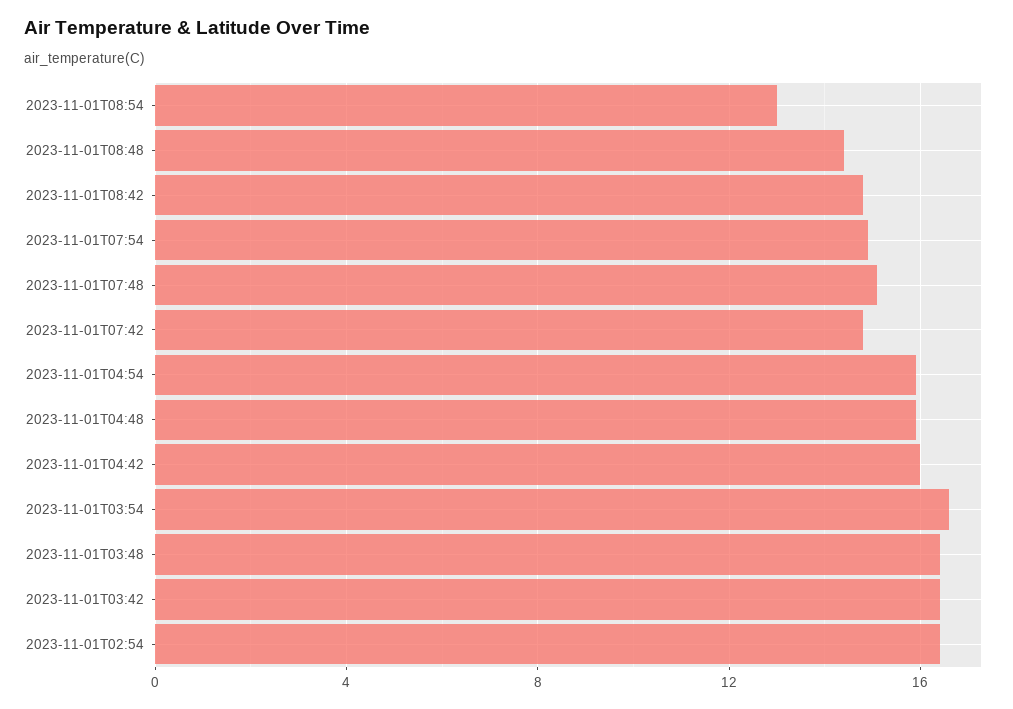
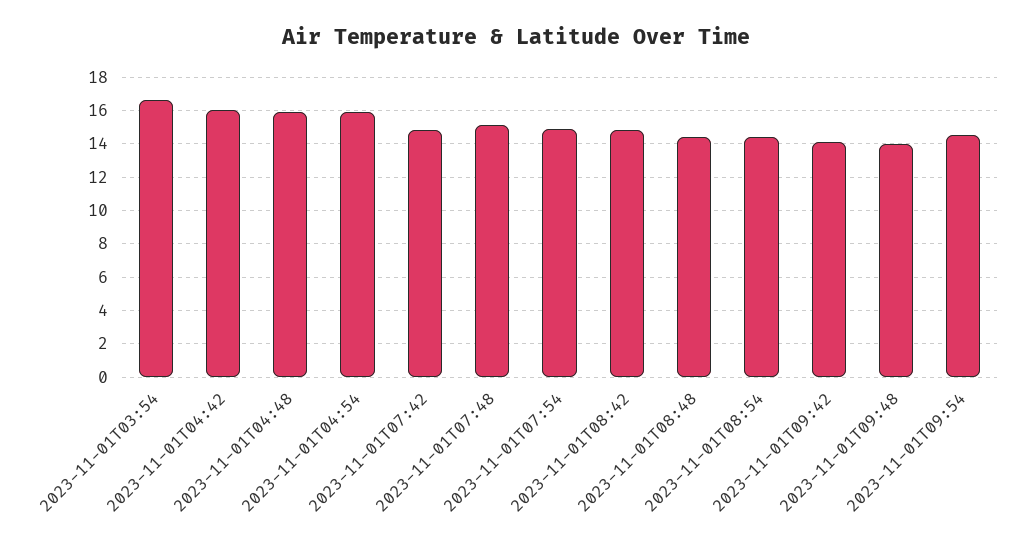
2023-11-01T08:54: 13 -> 14.5
2023-11-01T03:48: 16.5 -> none
2023-11-01T03:42: 16.5 -> none
2023-11-01T02:54: 16.5 -> none
2023-11-01T09:42: none -> 14
2023-11-01T09:48: none -> 14
2023-11-01T09:54: none -> 14.5

